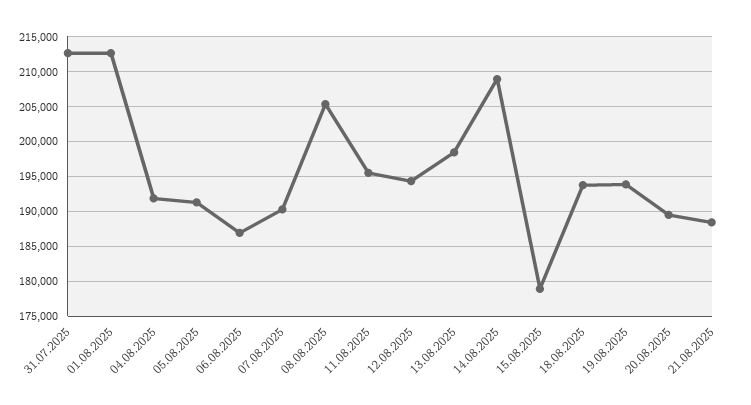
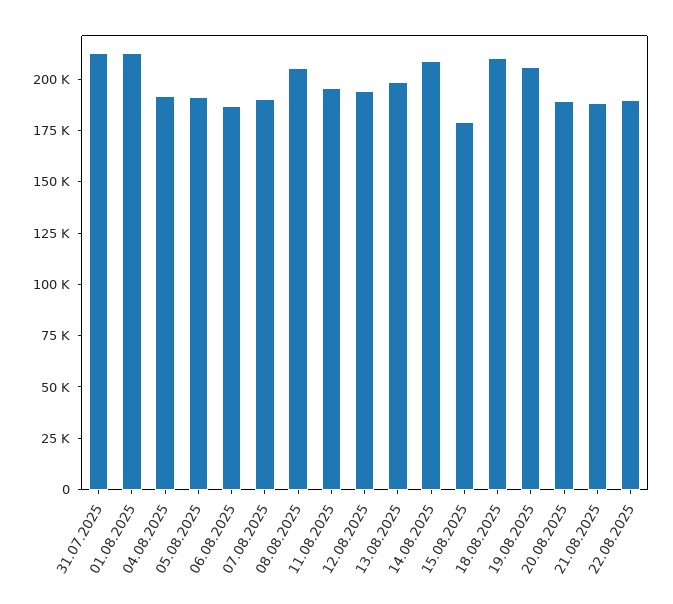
18.08.2025: 194000 -> 210000
19.08.2025: 194000 -> 205000
22.08.2025: none -> 190000

